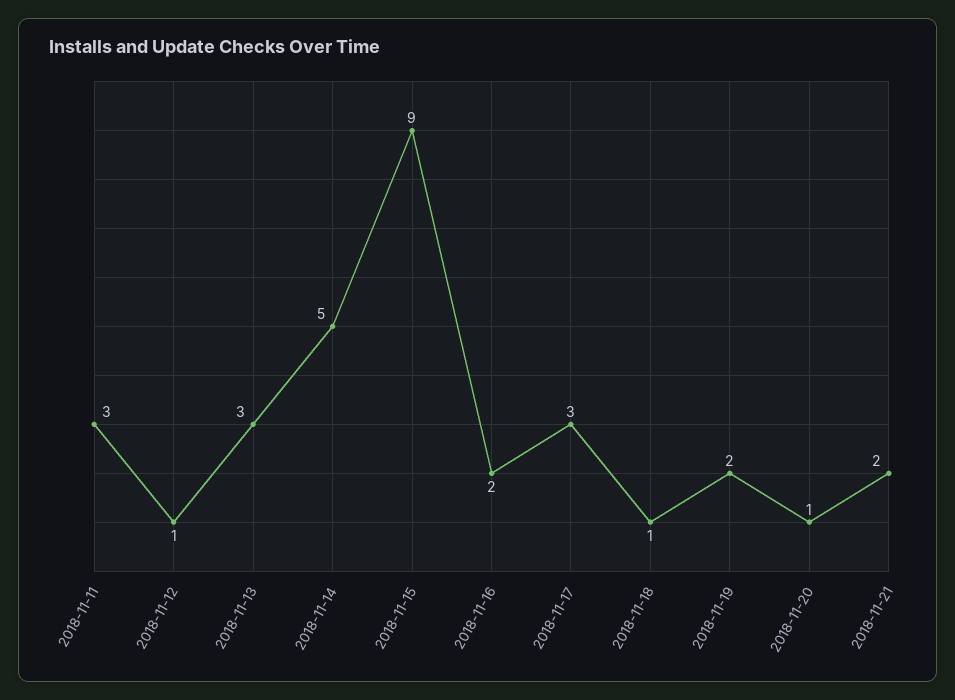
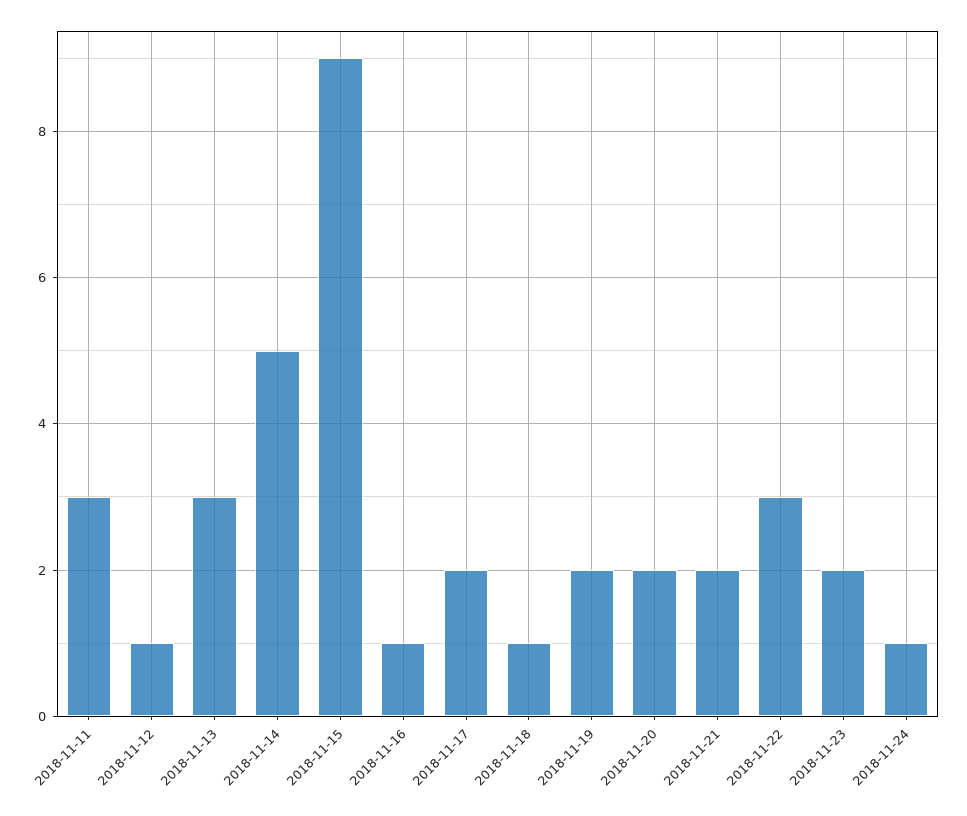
2018-11-16: 2 -> 1
2018-11-17: 3 -> 2
2018-11-20: 1 -> 2
2018-11-22: none -> 3
2018-11-23: none -> 2
2018-11-24: none -> 1

